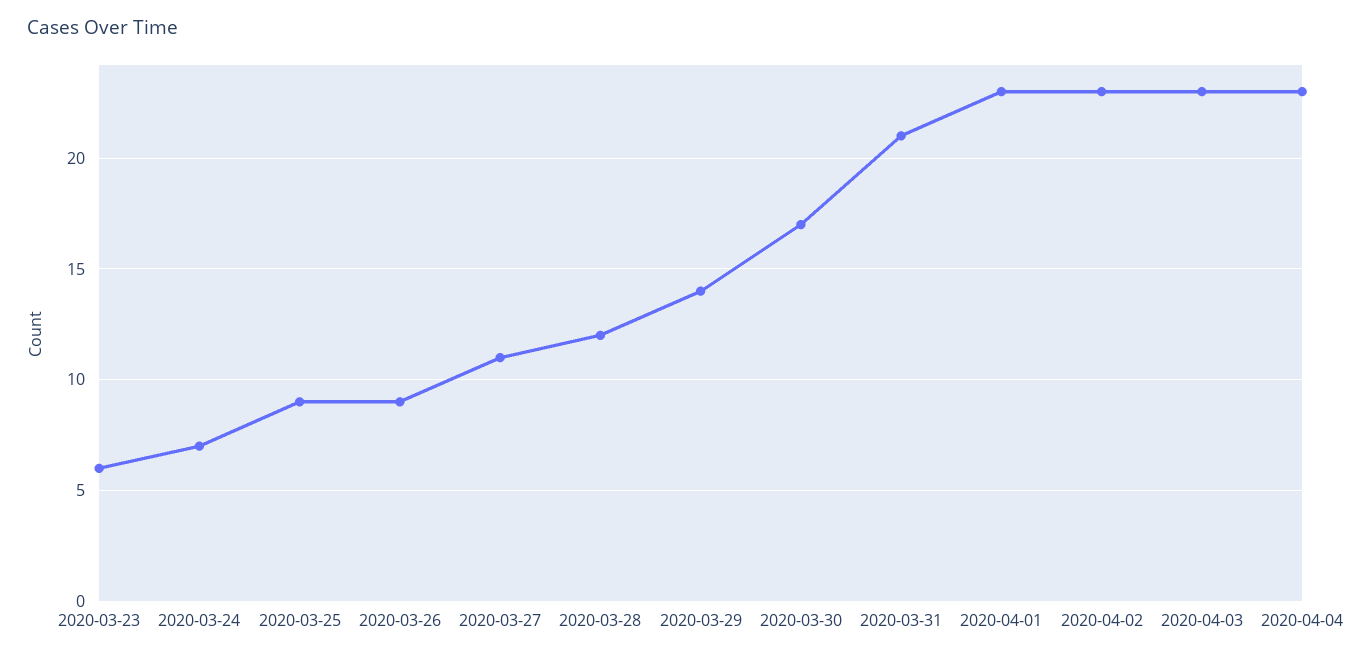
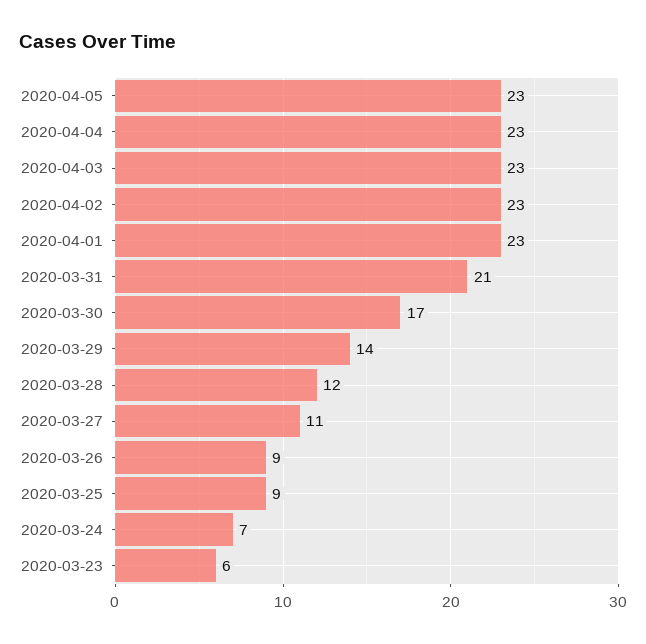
2020-04-05: none -> 23

